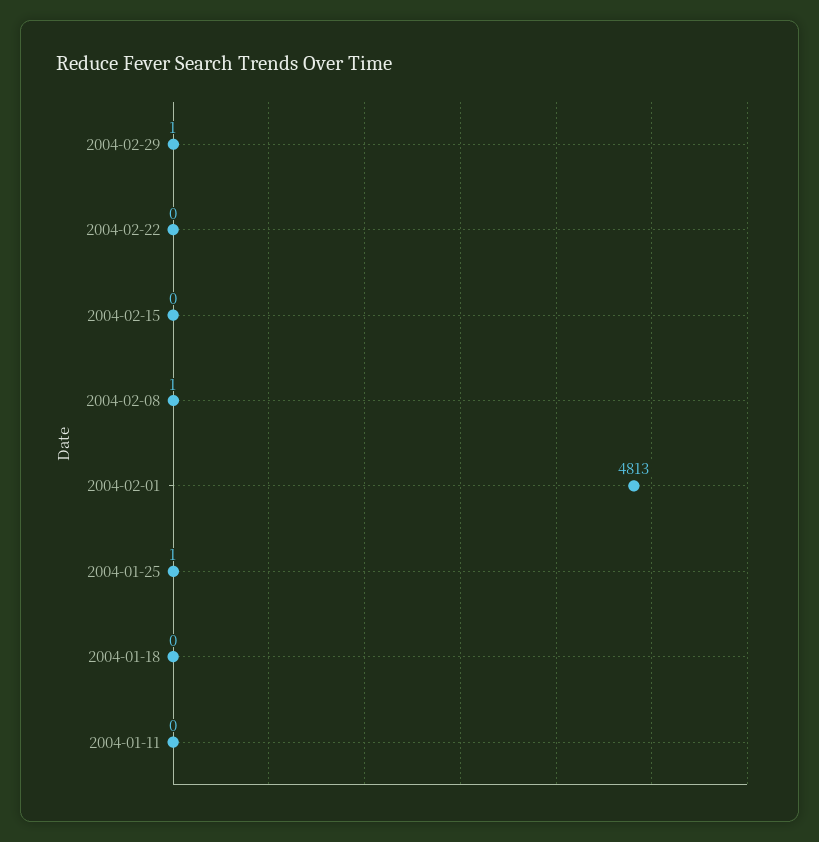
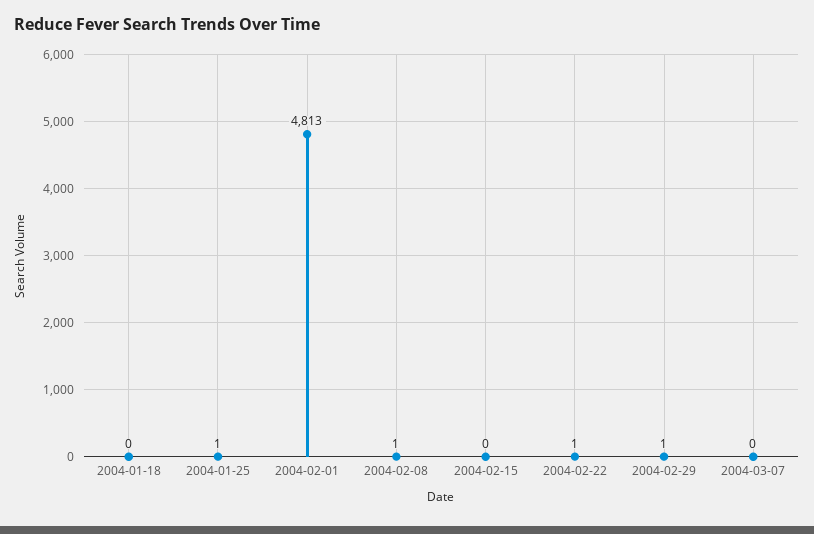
2004-02-22: 0 -> 1
2004-01-11: 0 -> none
2004-03-07: none -> 0

